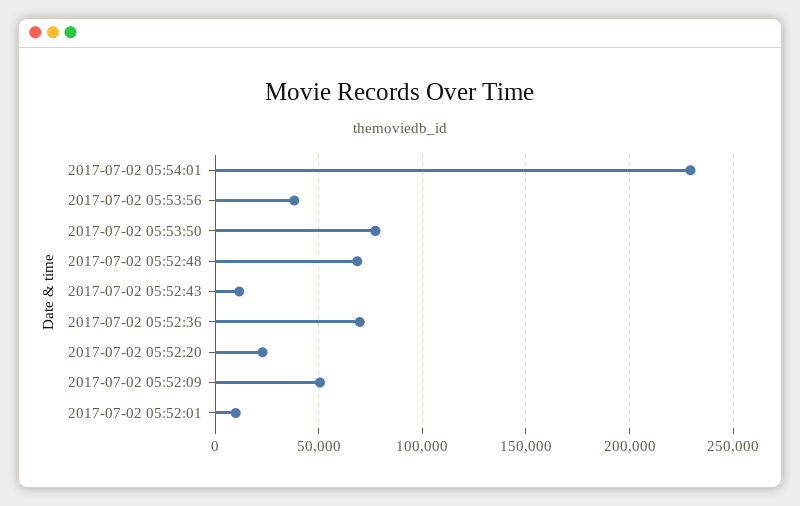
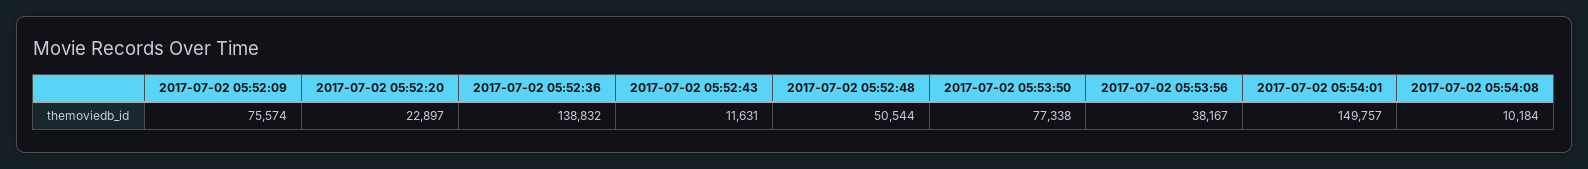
2017-07-02 05:54:01: 230000 -> 149757
2017-07-02 05:52:48: 70000 -> 50544
2017-07-02 05:52:36: 70000 -> 138832
2017-07-02 05:52:09: 50000 -> 75574
2017-07-02 05:52:01: 10000 -> none
2017-07-02 05:54:08: none -> 10184

